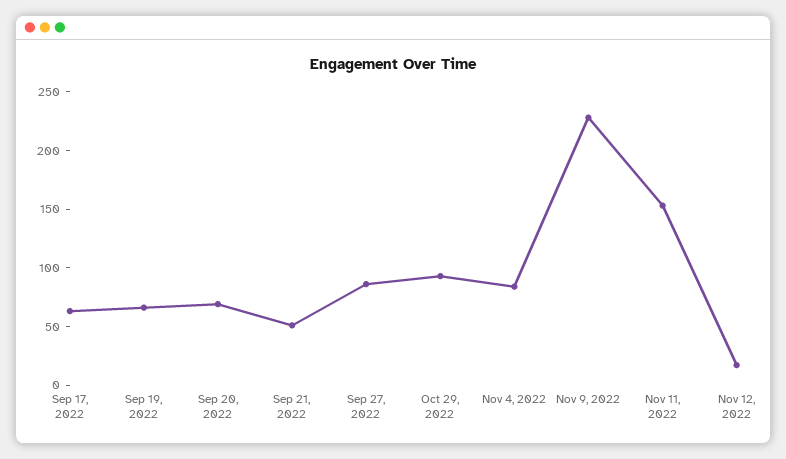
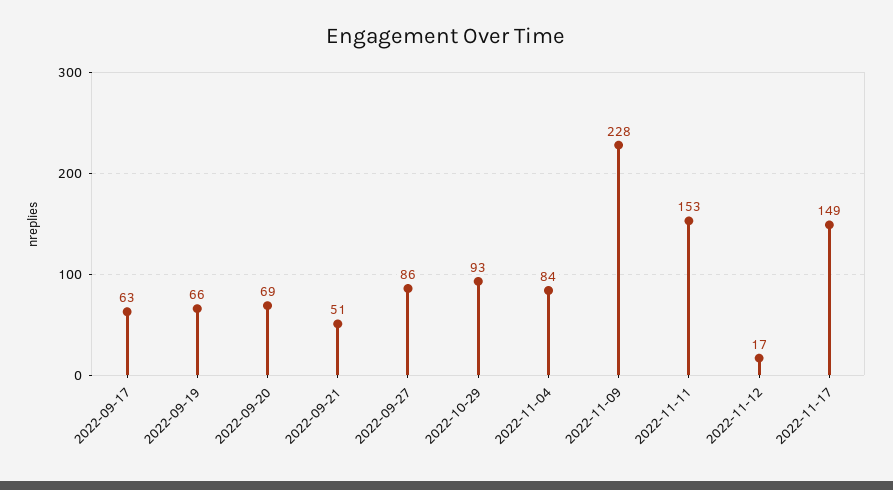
2022-11-17: none -> 149

